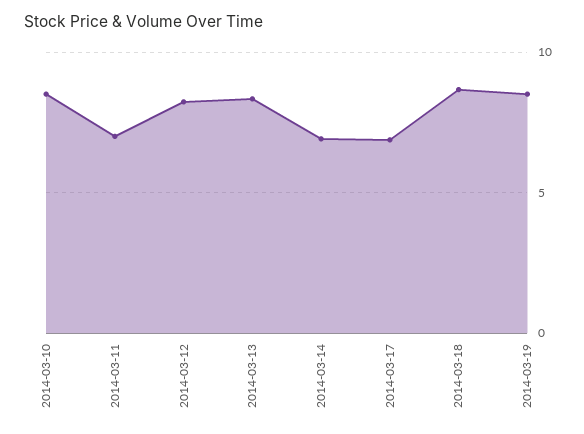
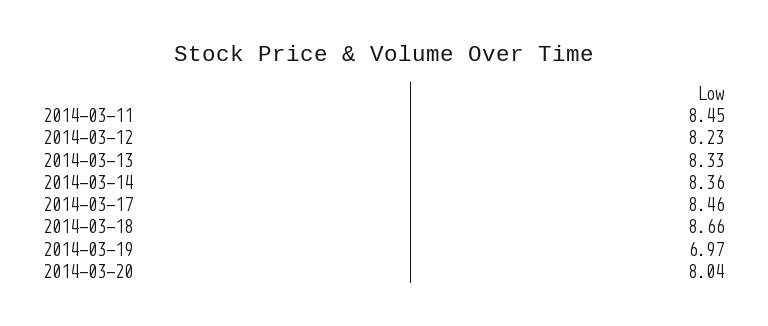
2014-03-10: 8.5 -> none
2014-03-11: 7 -> 8.45
2014-03-14: 7 -> 8.36
2014-03-17: 7 -> 8.46
2014-03-19: 8.5 -> 6.97
2014-03-20: none -> 8.04

